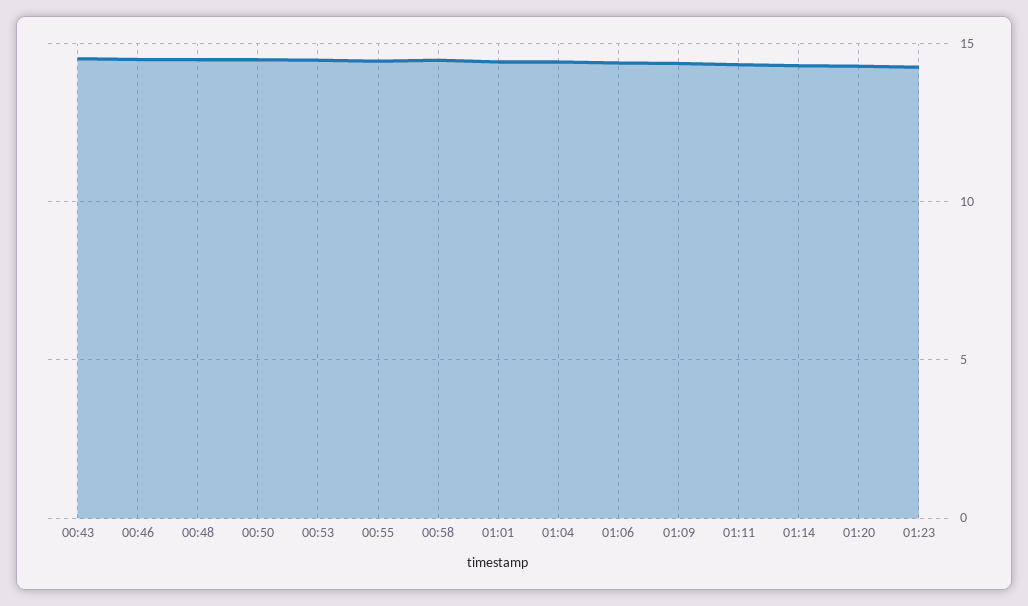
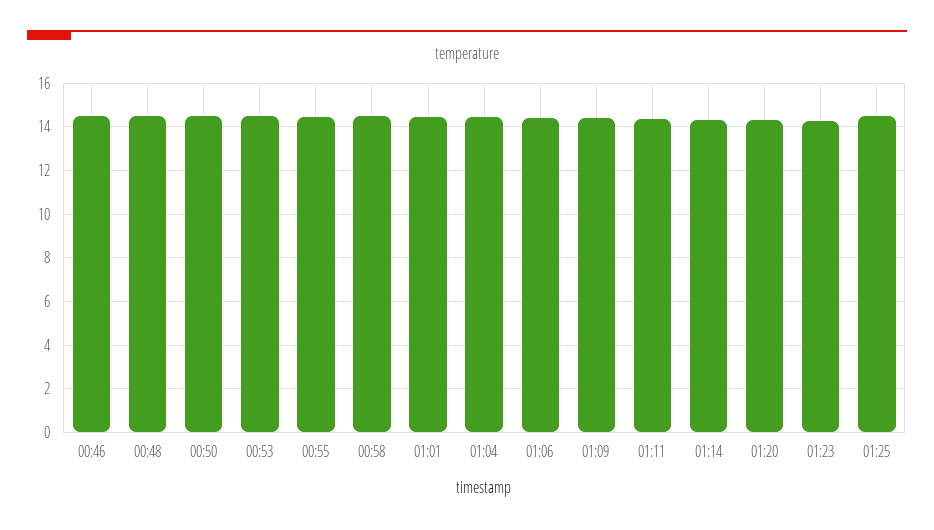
00:43: 14.5 -> none
01:25: none -> 14.5

